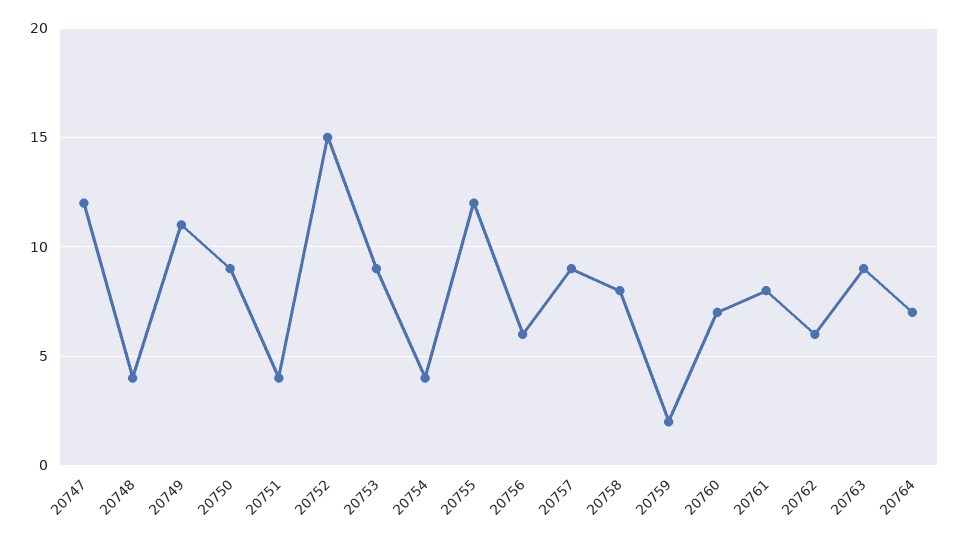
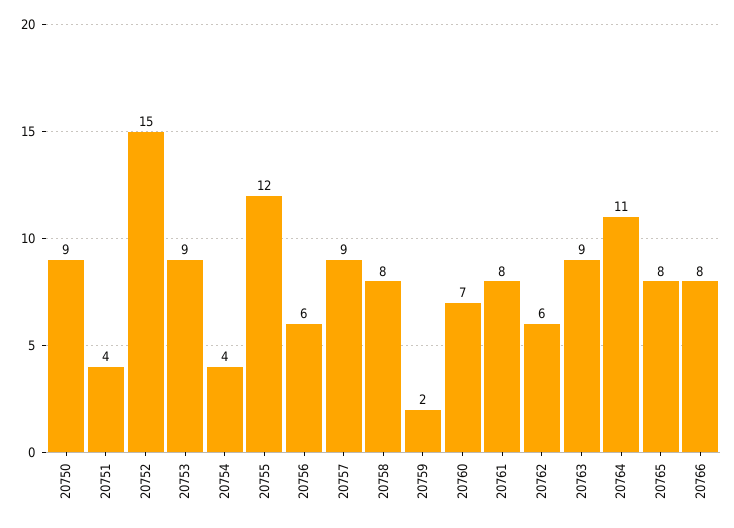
20747: 12 -> none
20748: 4 -> none
20749: 11 -> none
20764: 7 -> 11
20765: none -> 8
20766: none -> 8

